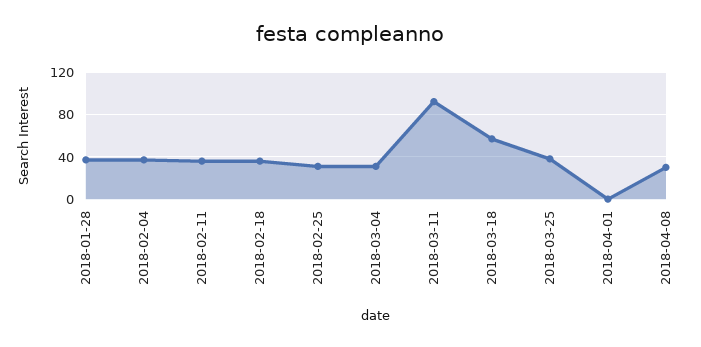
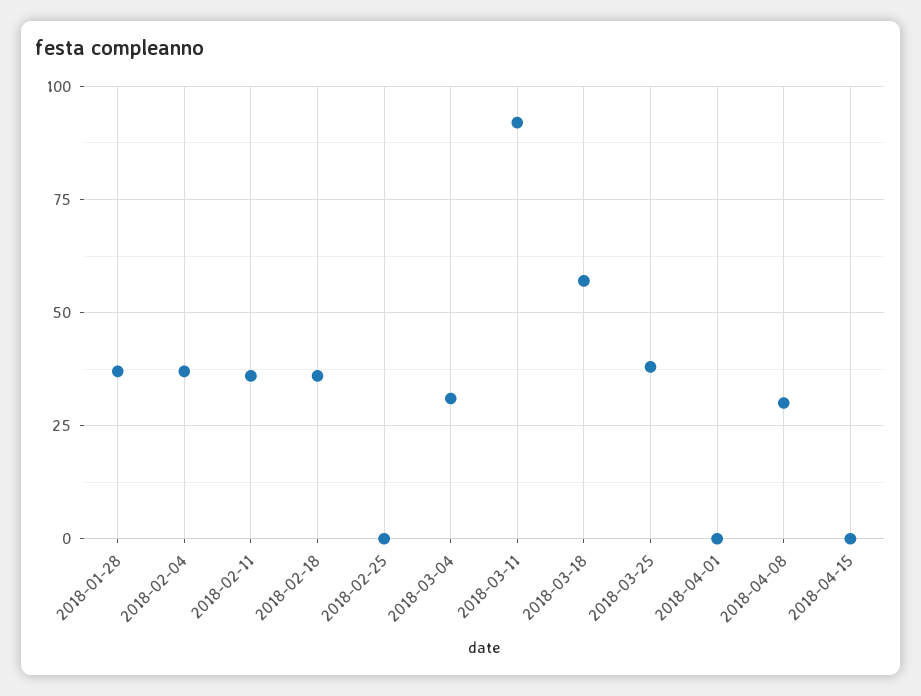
2018-02-25: 30 -> 0
2018-04-15: none -> 0

